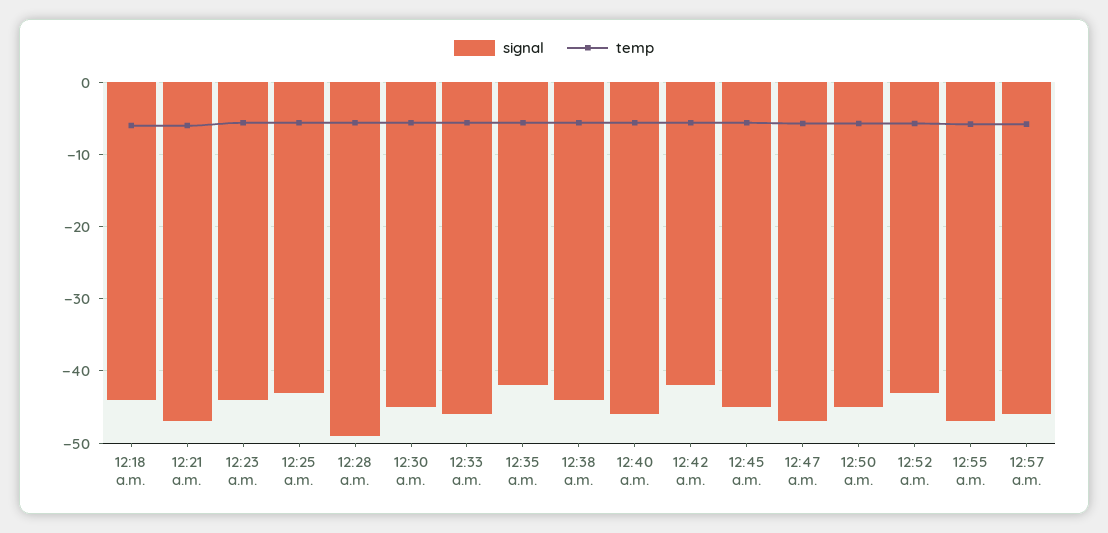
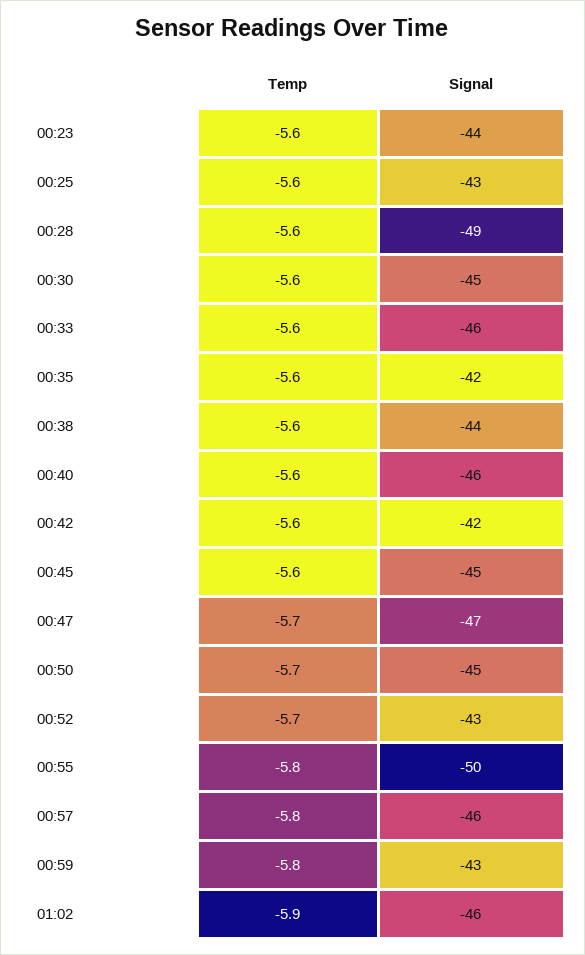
signal, 12:18 a.m.: -44 -> none
temp, 12:18 a.m.: -6 -> none
signal, 12:21 a.m.: -47 -> none
temp, 12:21 a.m.: -6 -> none
signal, 12:55 a.m.: -47 -> -50
temp, 00:59: none -> -5.8
signal, 00:59: none -> -43
temp, 01:02: none -> -5.9
signal, 01:02: none -> -46

